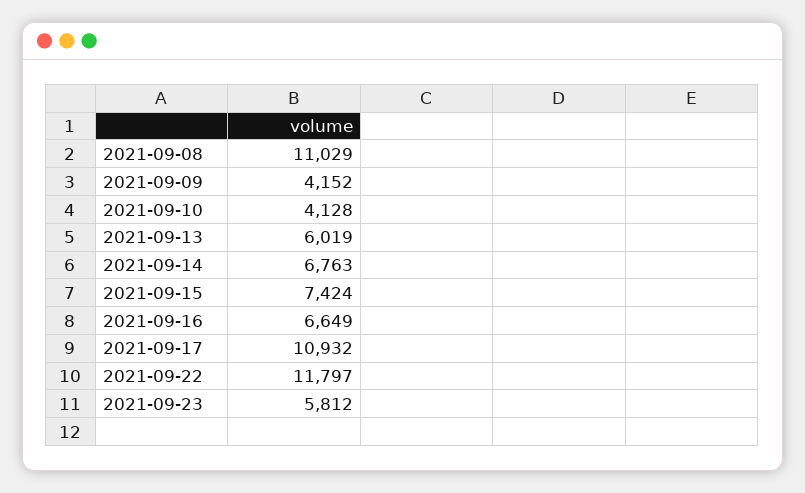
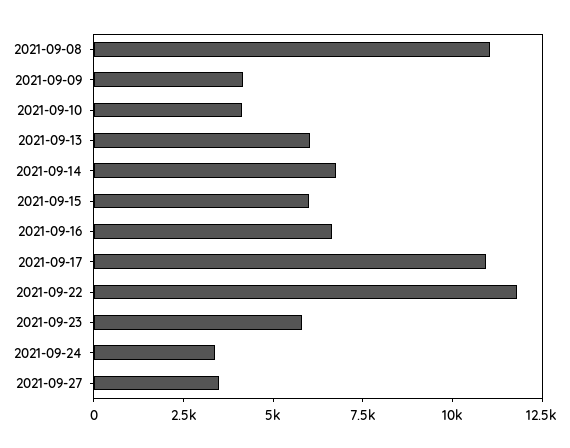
2021-09-15: 7424 -> 6000
2021-09-24: none -> 3500
2021-09-27: none -> 3500

